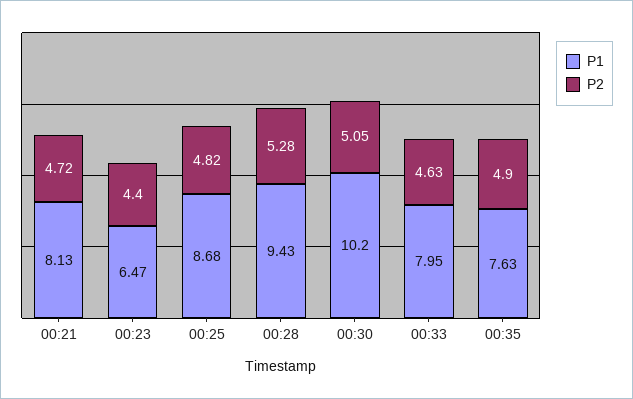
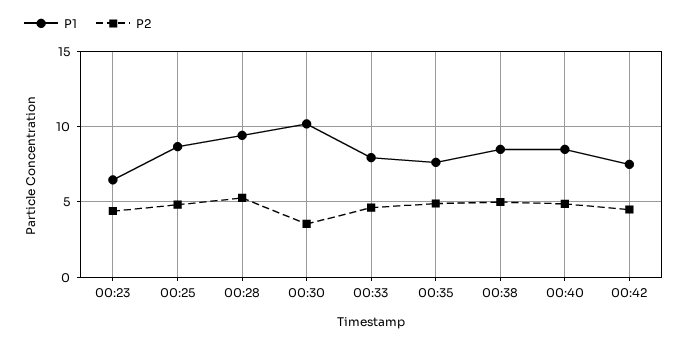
P1, 00:21: 8.13 -> none
P2, 00:21: 4.72 -> none
P2, 00:30: 5.05 -> 3.5
P1, 00:38: none -> 8.5
P2, 00:38: none -> 5
P1, 00:40: none -> 8.5
P2, 00:40: none -> 5
P1, 00:42: none -> 7.5
P2, 00:42: none -> 4.5

